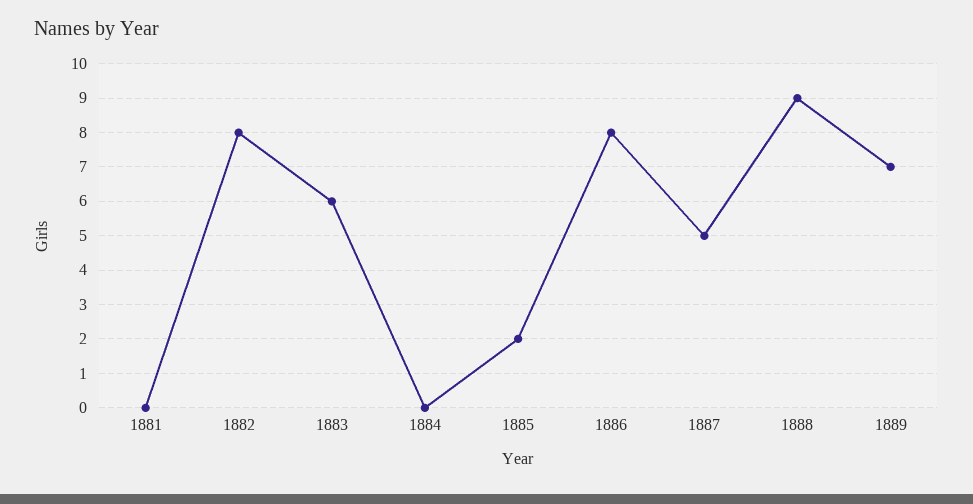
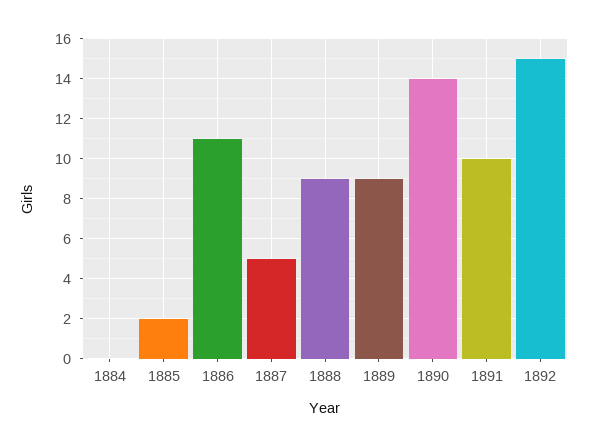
1881: 0 -> none
1882: 8 -> none
1883: 6 -> none
1886: 8 -> 11
1889: 7 -> 9
1890: none -> 14
1891: none -> 10
1892: none -> 15

